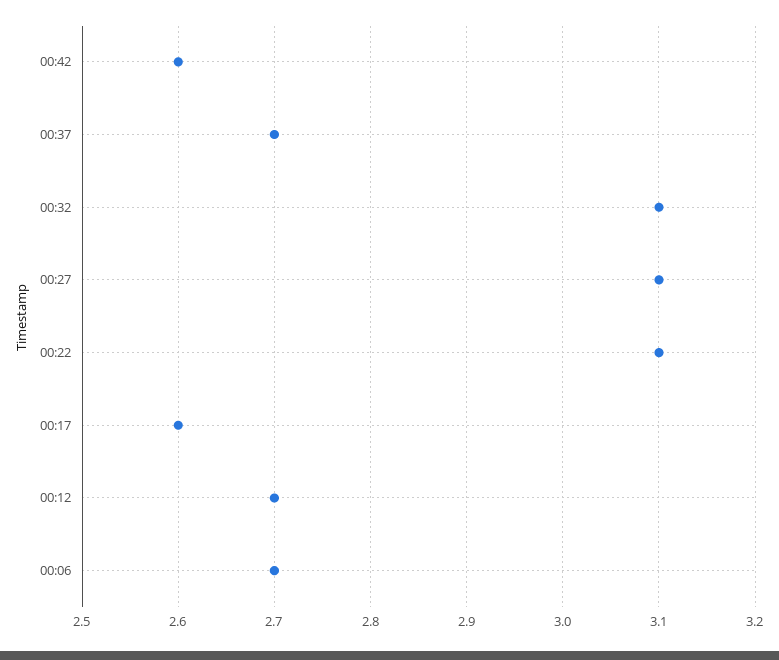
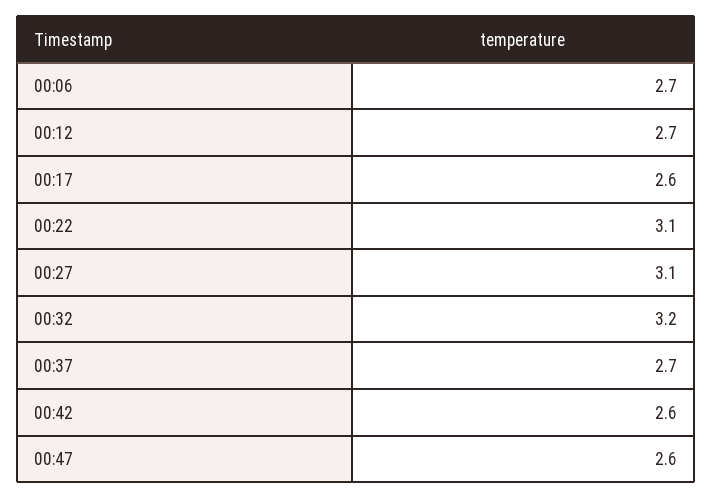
00:32: 3.1 -> 3.2
00:47: none -> 2.6

